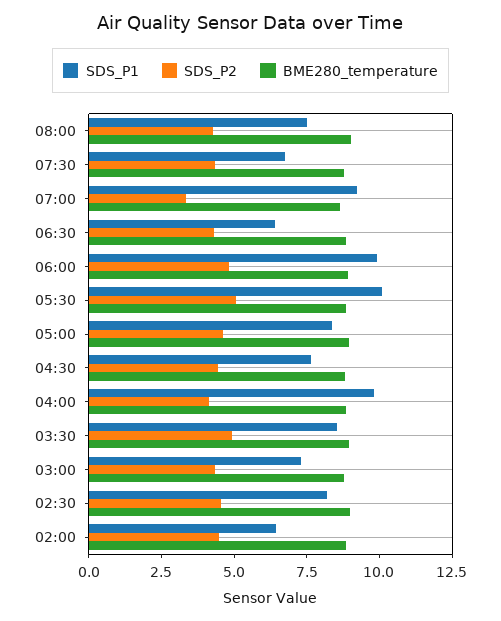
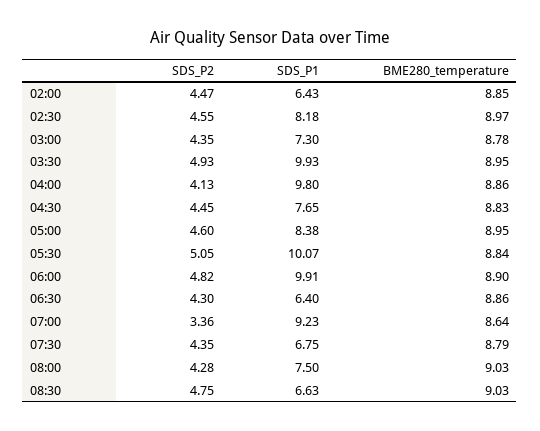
SDS_P1, 03:30: 8.5 -> 9.93
SDS_P2, 08:30: none -> 4.75
SDS_P1, 08:30: none -> 6.63
BME280_temperature, 08:30: none -> 9.03

